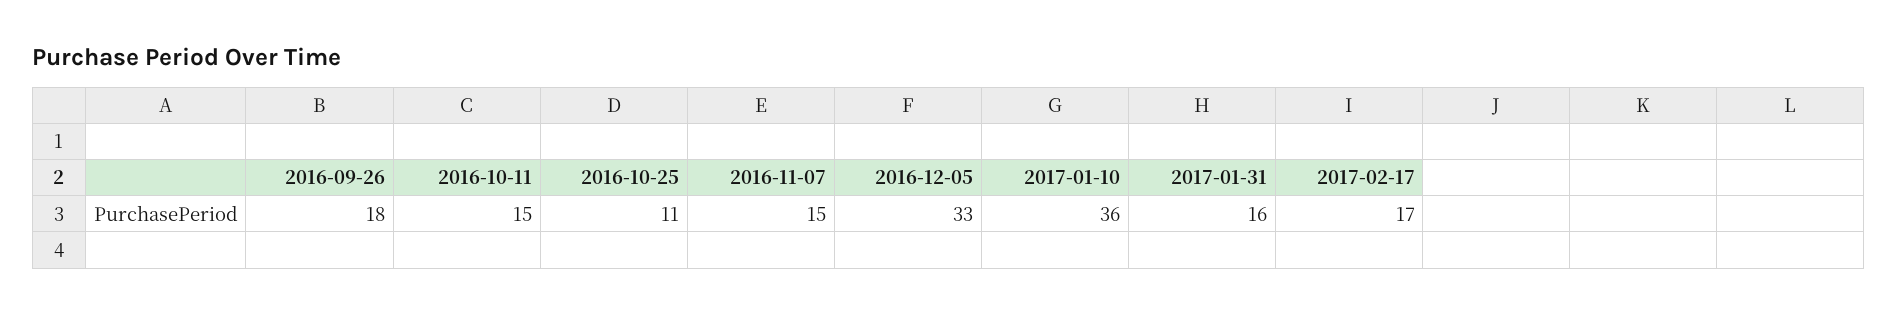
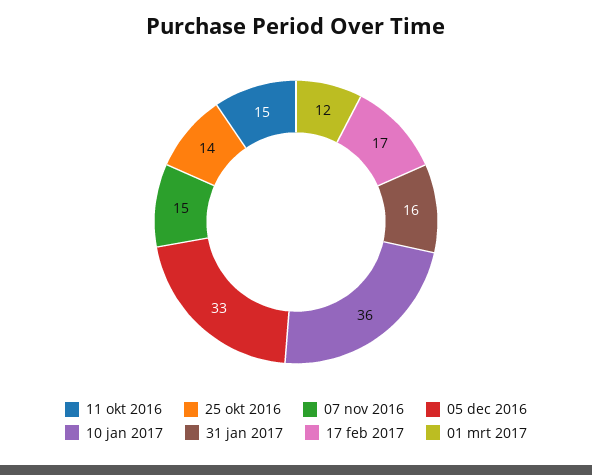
2016-09-26: 18 -> none
2016-10-25: 11 -> 14
01 mrt 2017: none -> 12

